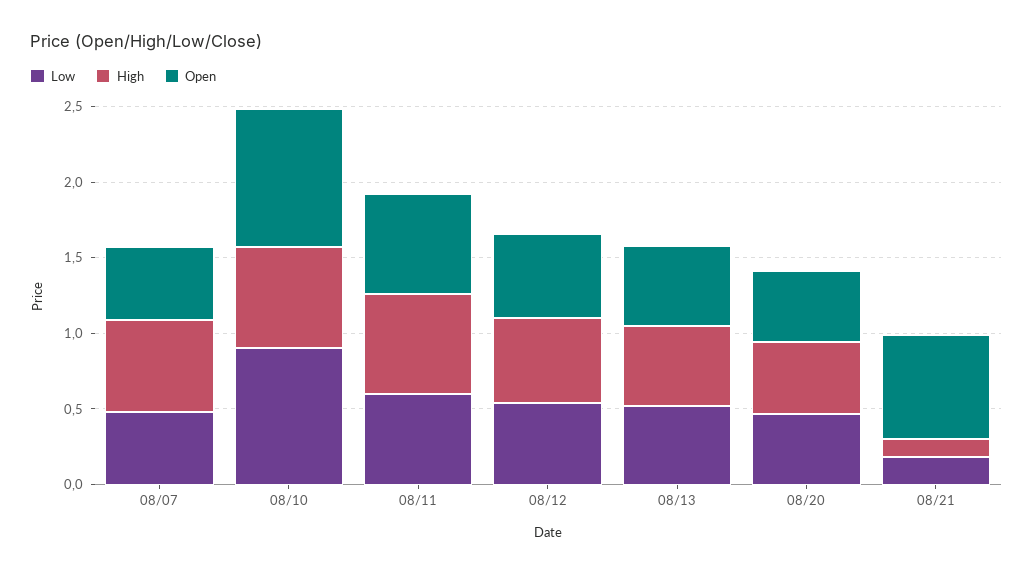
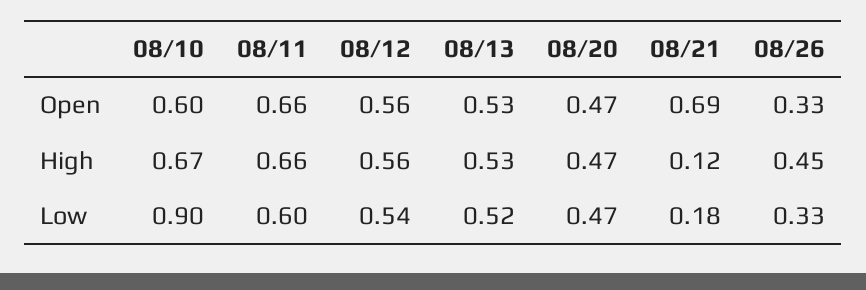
Low, 08/07: 0.5 -> none
High, 08/07: 0.6 -> none
Open, 08/07: 0.5 -> none
Open, 08/10: 0.9 -> 0.6
Open, 08/26: none -> 0.33
High, 08/26: none -> 0.45
Low, 08/26: none -> 0.33

